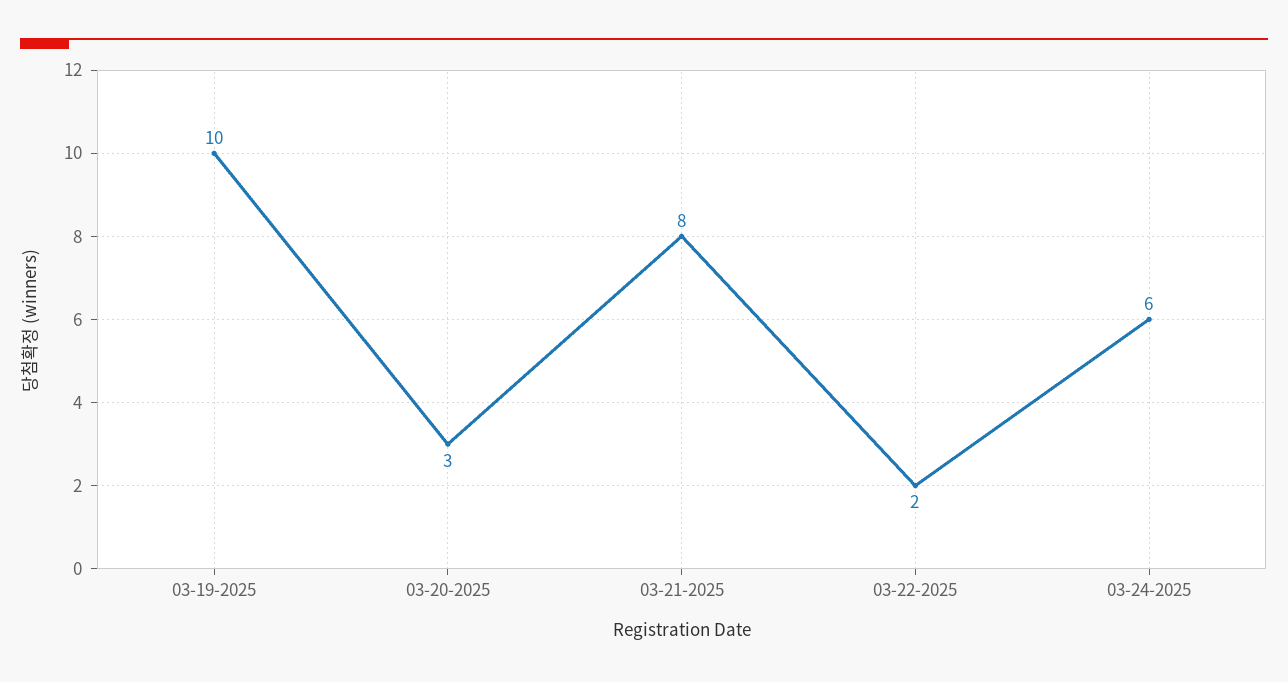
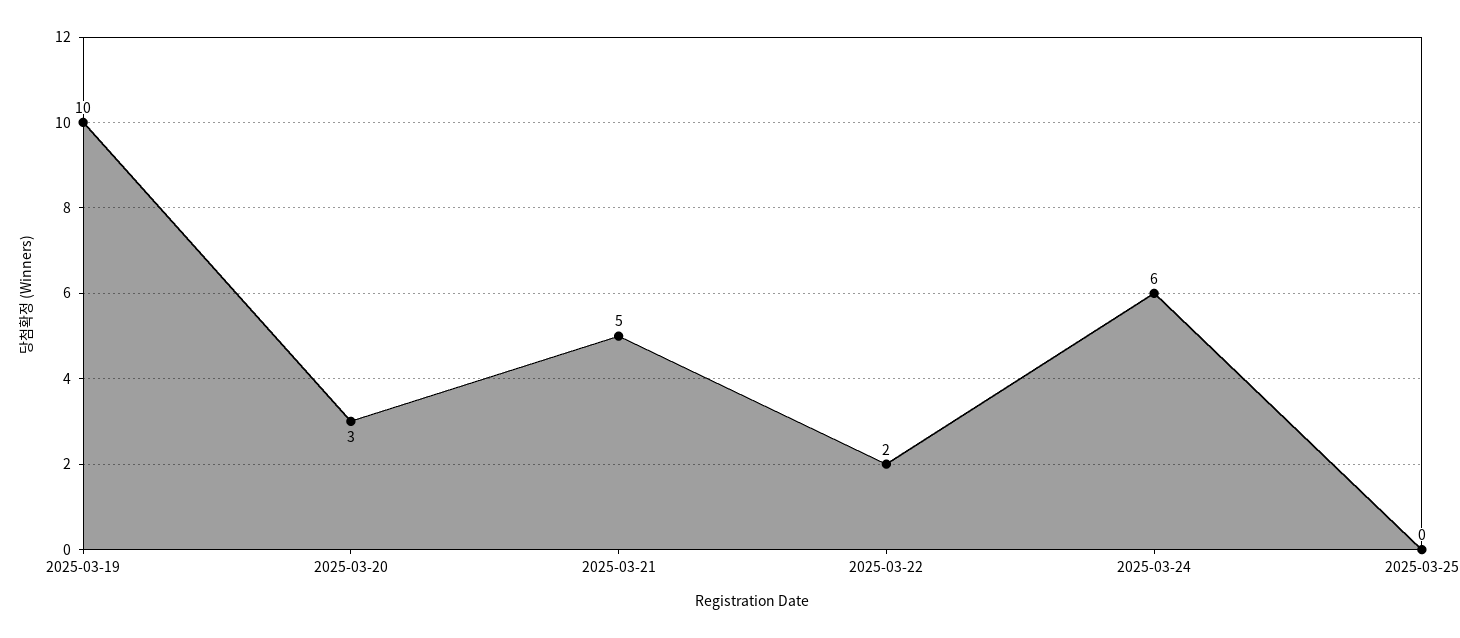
03-21-2025: 8 -> 5
2025-03-25: none -> 0

